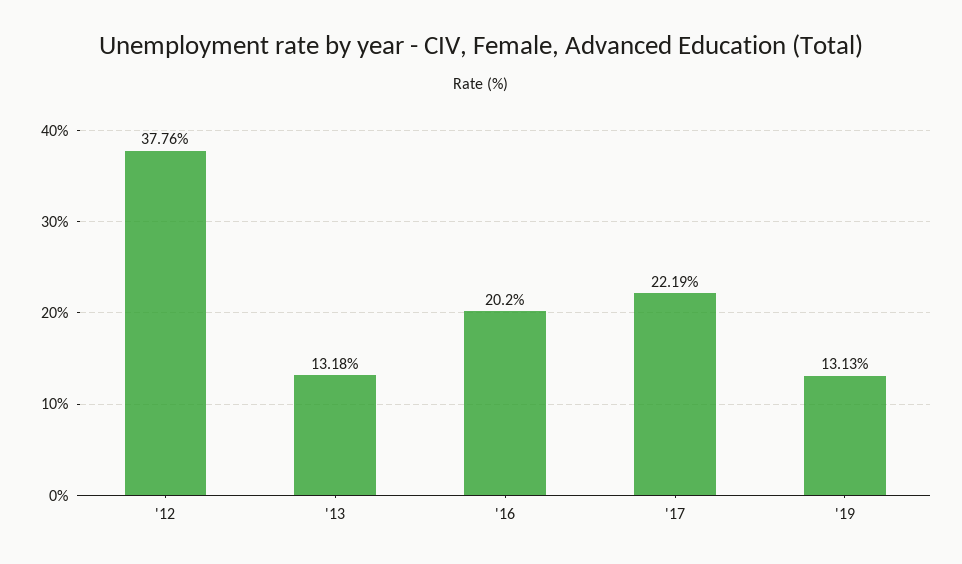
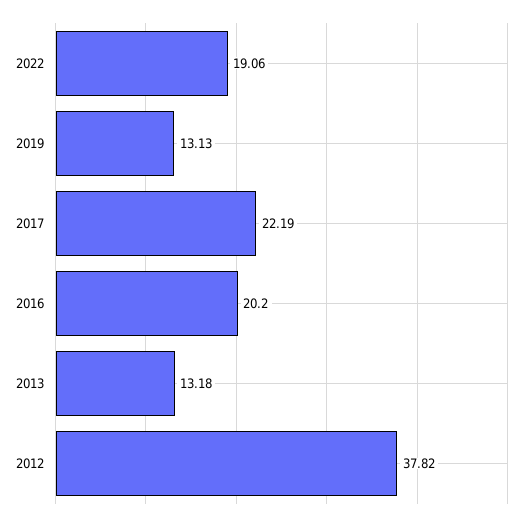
'12: 37.76 -> 37.82
2022: none -> 19.06

